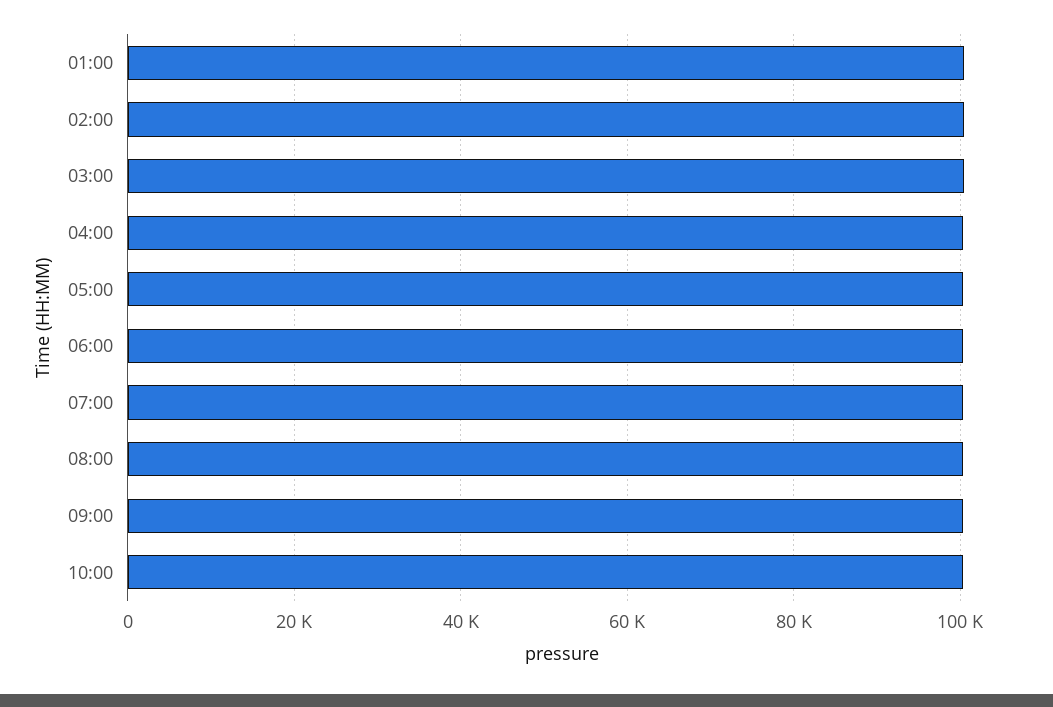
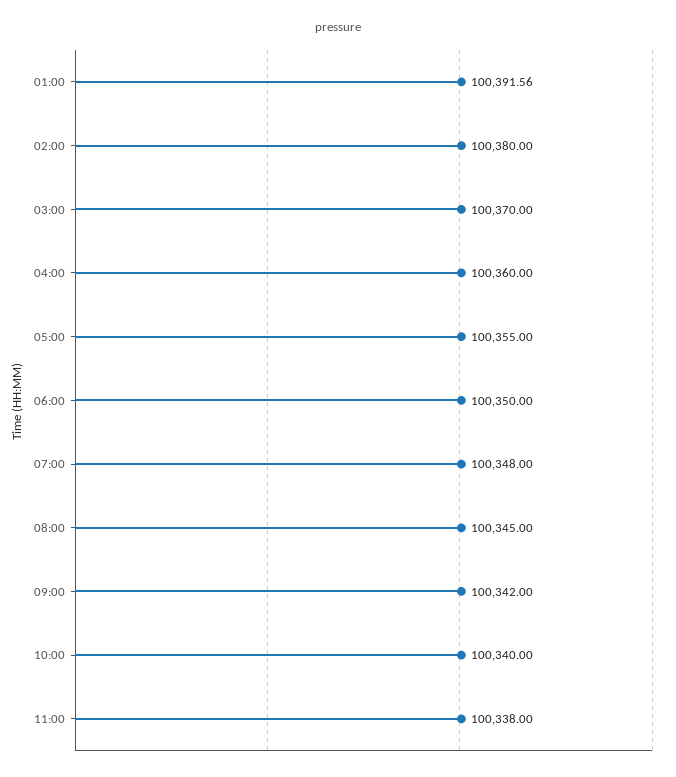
11:00: none -> 100338

